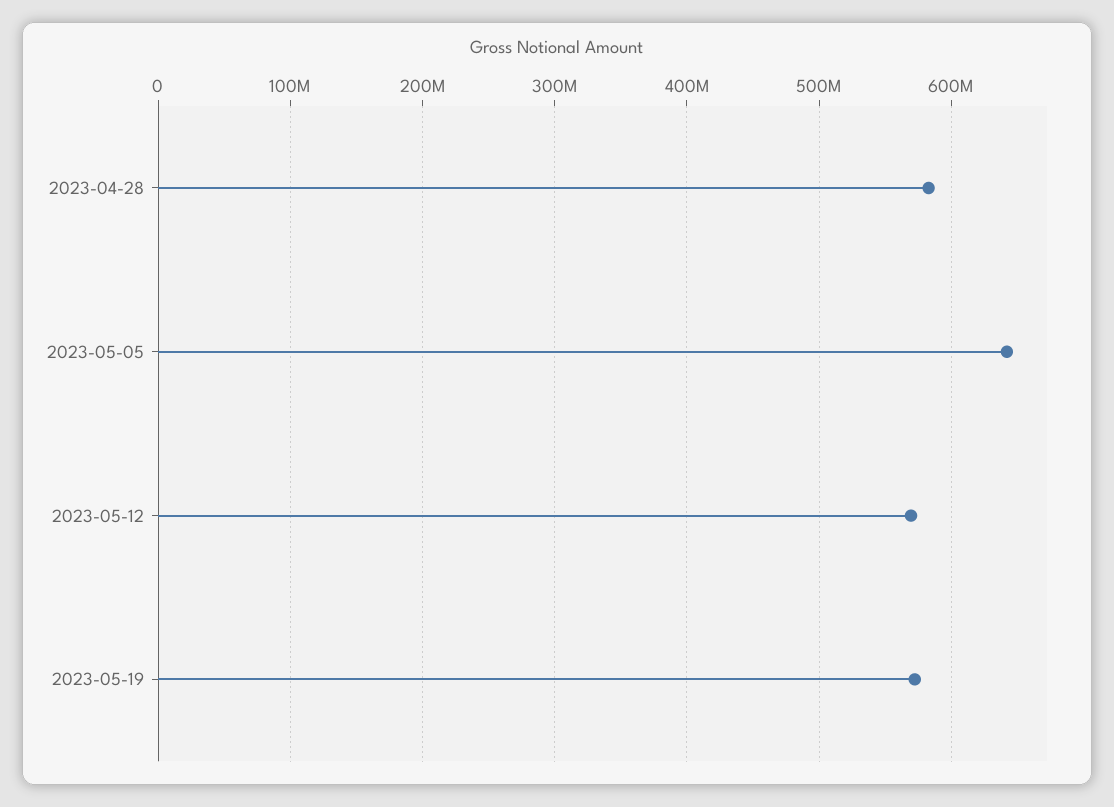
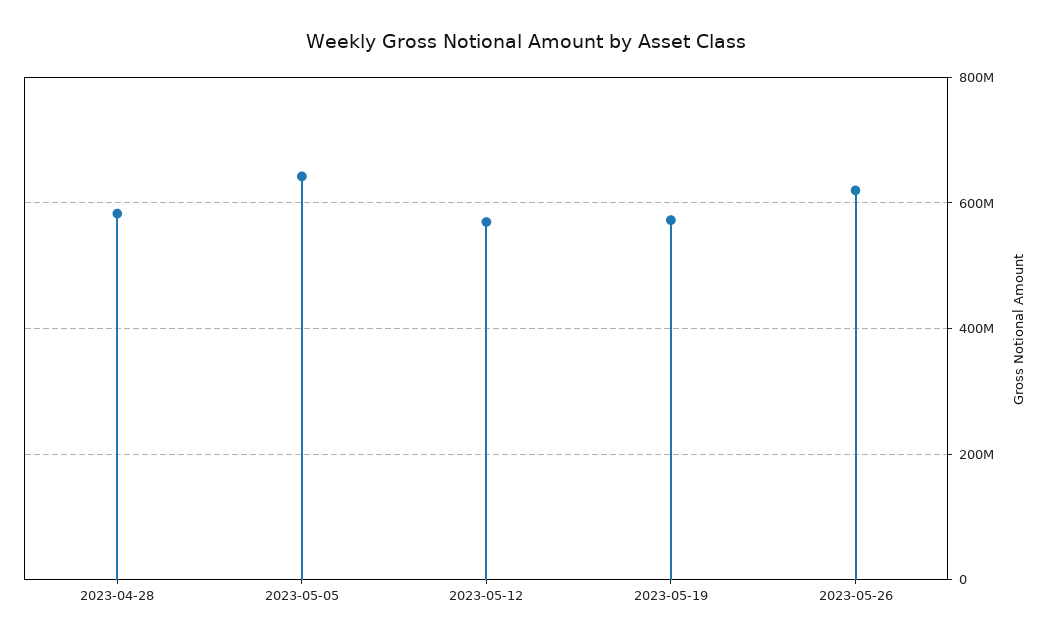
2023-05-26: none -> 620000000

